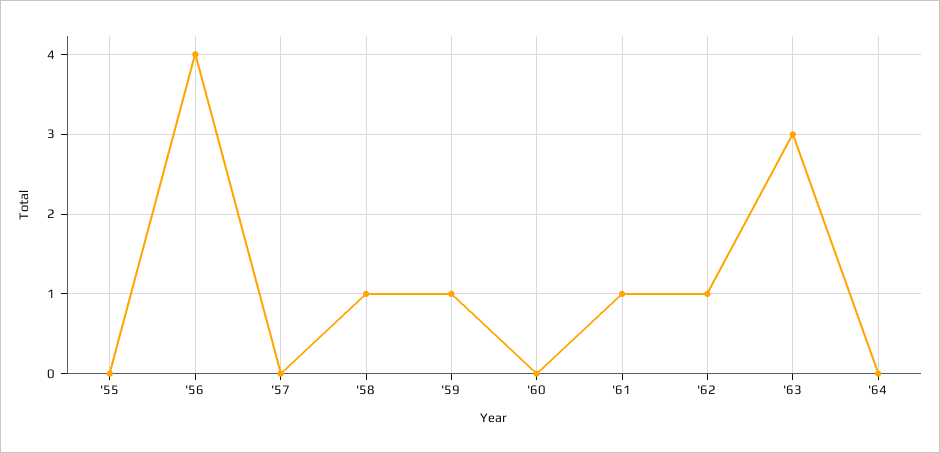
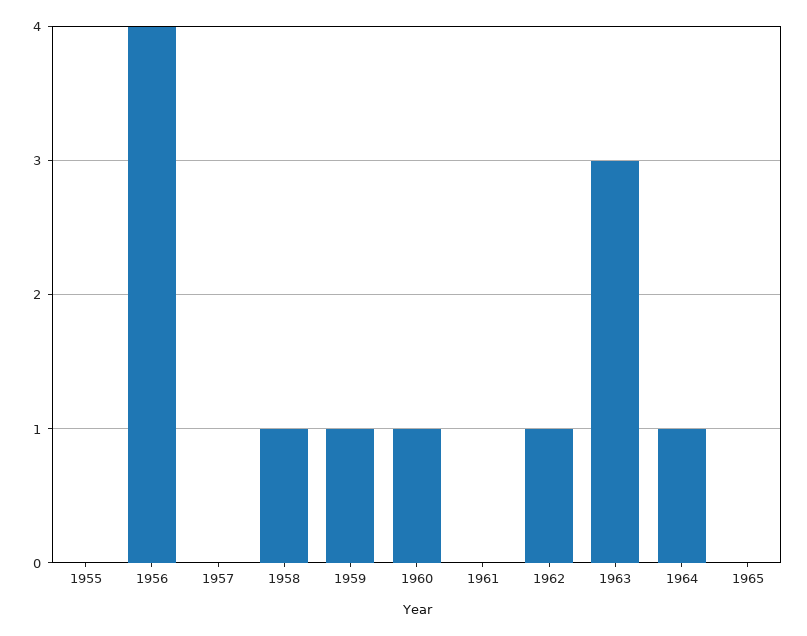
'60: 0 -> 1
'61: 1 -> 0
'64: 0 -> 1
1965: none -> 0

